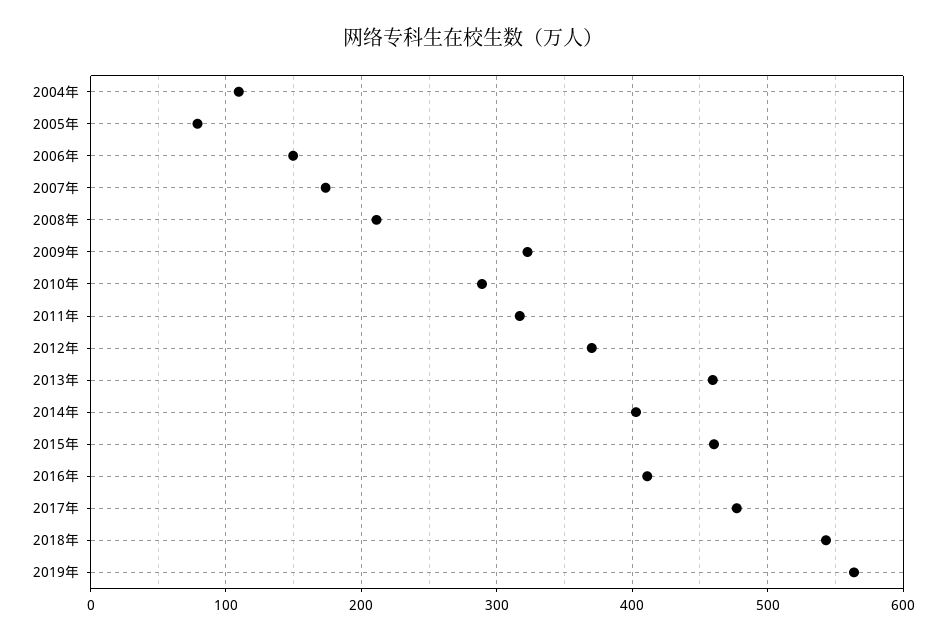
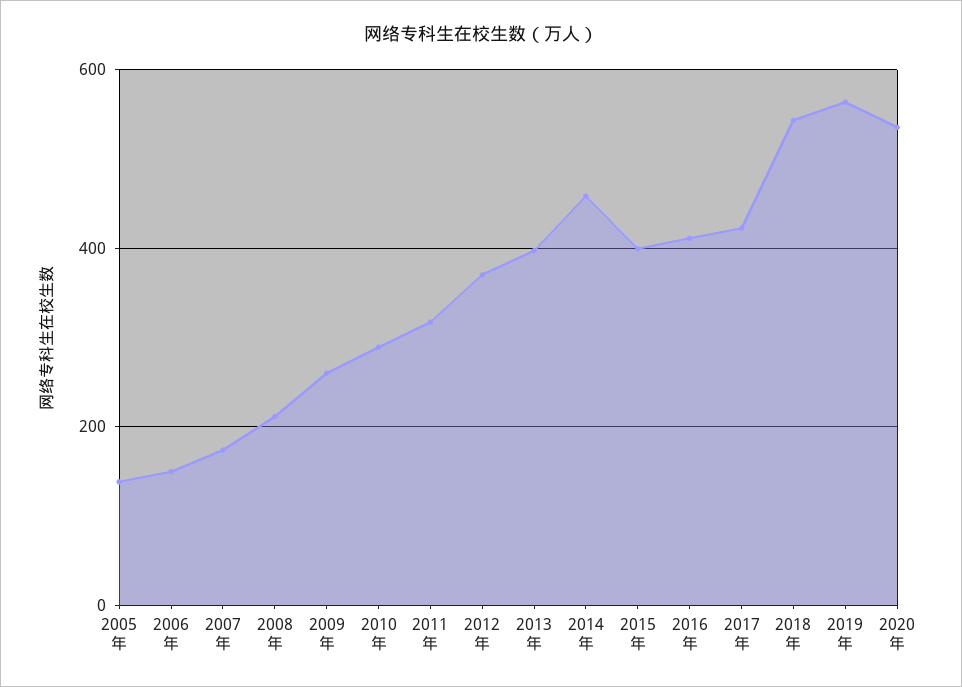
2004年: 110 -> none
2005年: 80 -> 140
2009年: 320 -> 260
2013年: 460 -> 400
2014年: 400 -> 460
2015年: 460 -> 400
2017年: 480 -> 420
2020年: none -> 540

